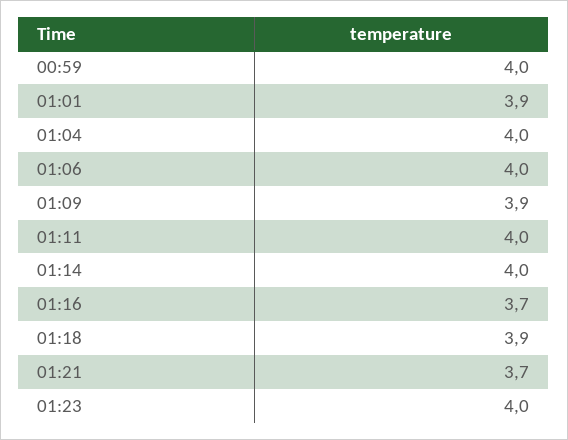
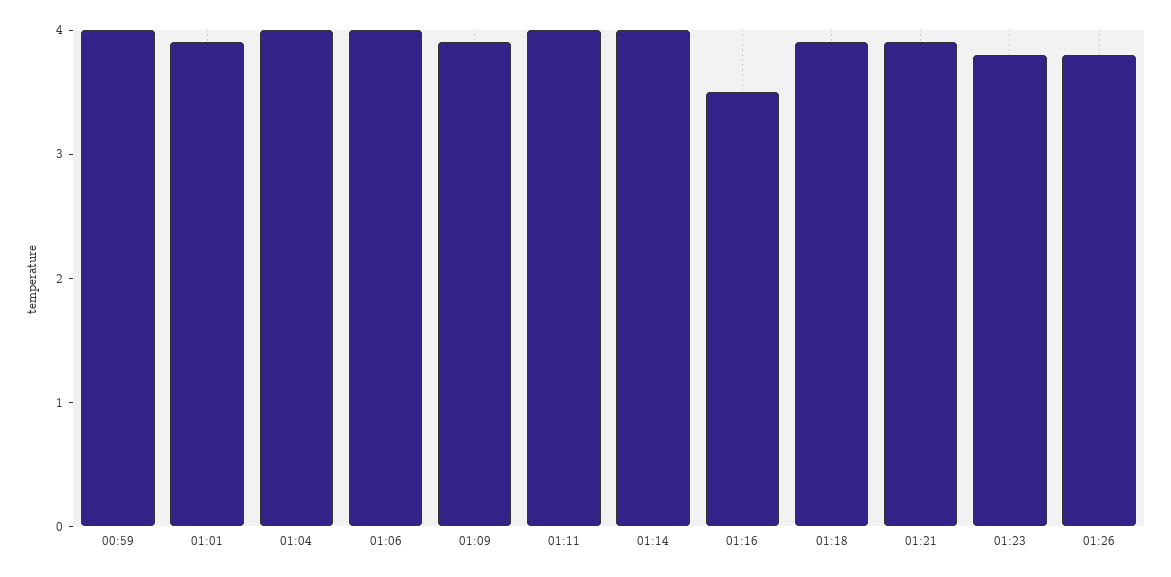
01:16: 3.7 -> 3.5
01:21: 3.7 -> 3.9
01:23: 4 -> 3.8
01:26: none -> 3.8

